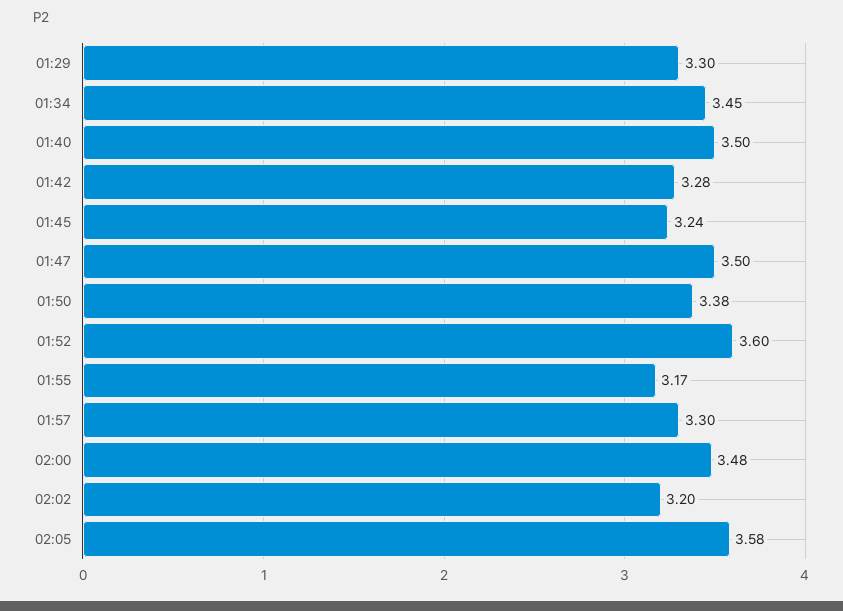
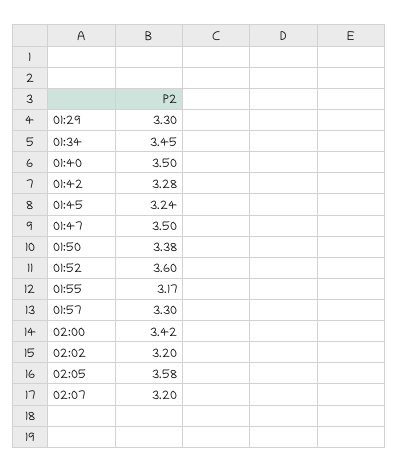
02:00: 3.48 -> 3.42
02:07: none -> 3.2

